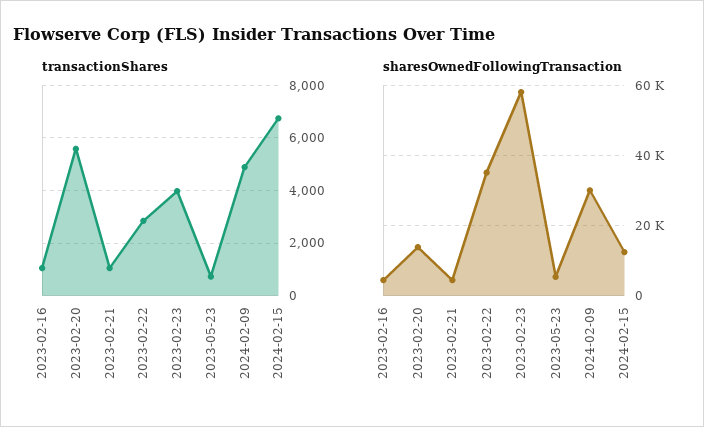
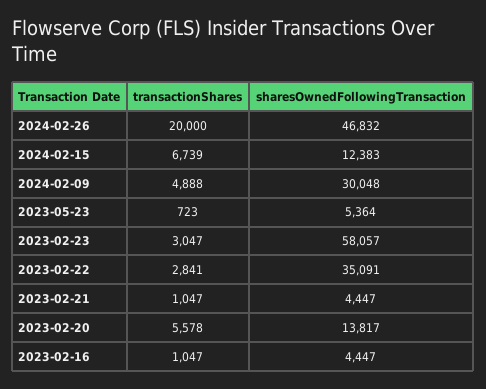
transactionShares, 2023-02-23: 4000 -> 3047
transactionShares, 2024-02-26: none -> 20000
sharesOwnedFollowingTransaction, 2024-02-26: none -> 46832

